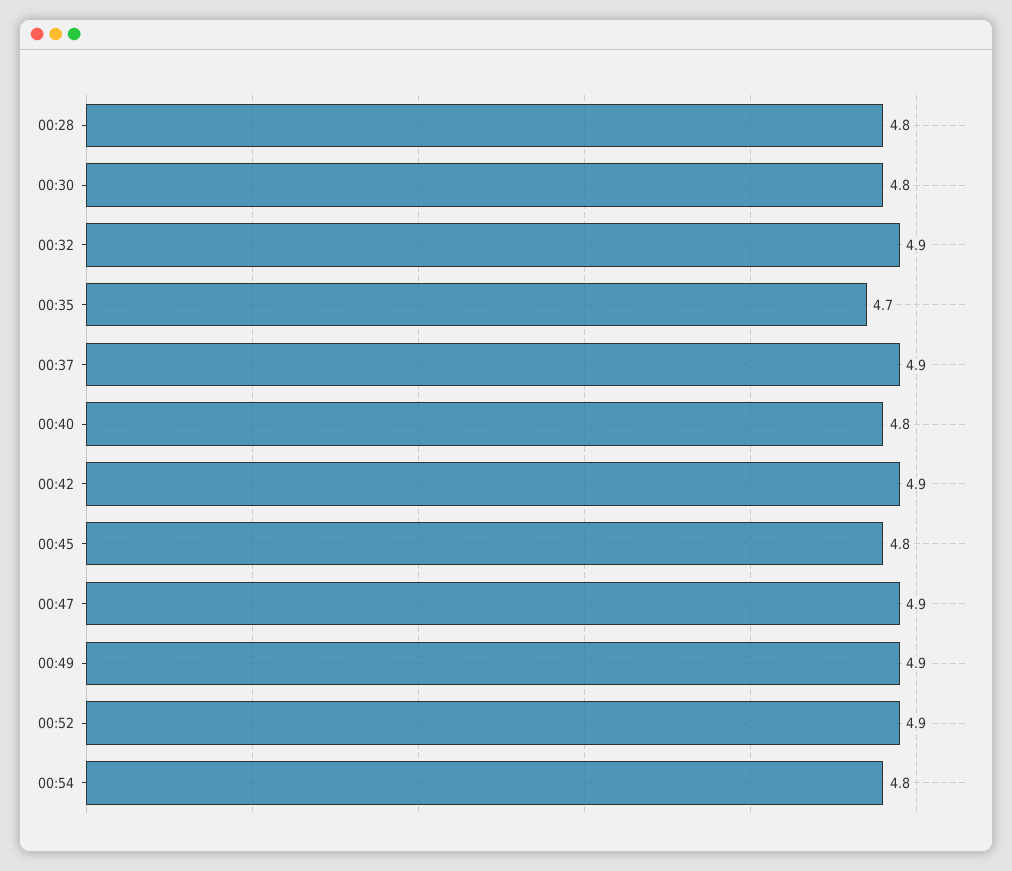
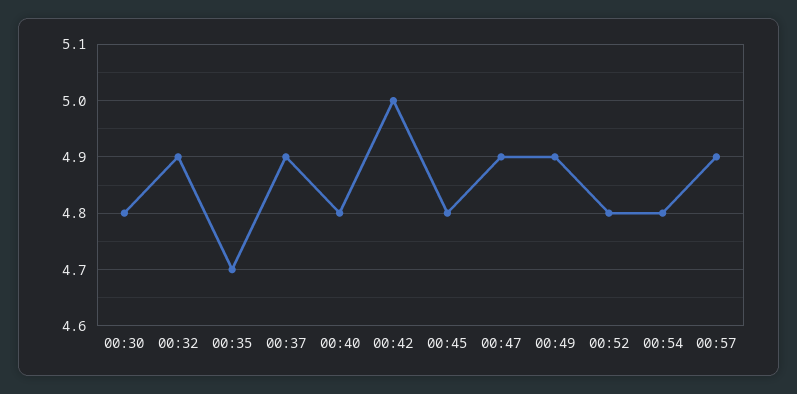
00:28: 4.8 -> none
00:42: 4.9 -> 5
00:52: 4.9 -> 4.8
00:57: none -> 4.9

